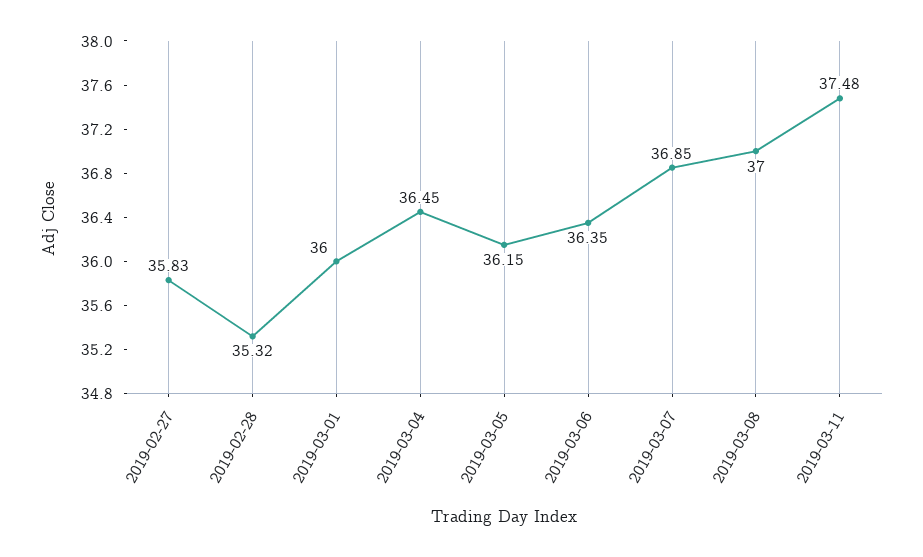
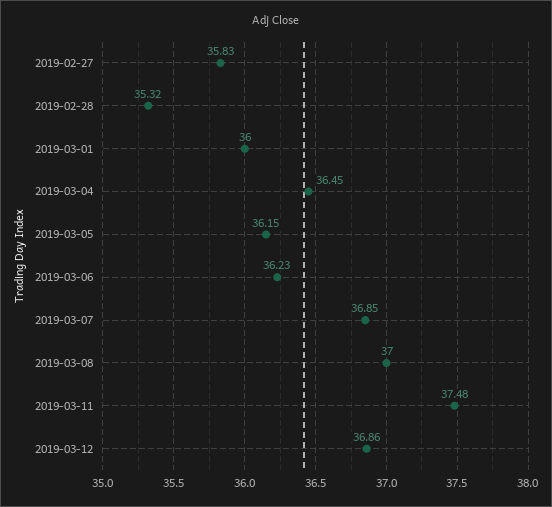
2019-03-06: 36.35 -> 36.23
2019-03-12: none -> 36.86

